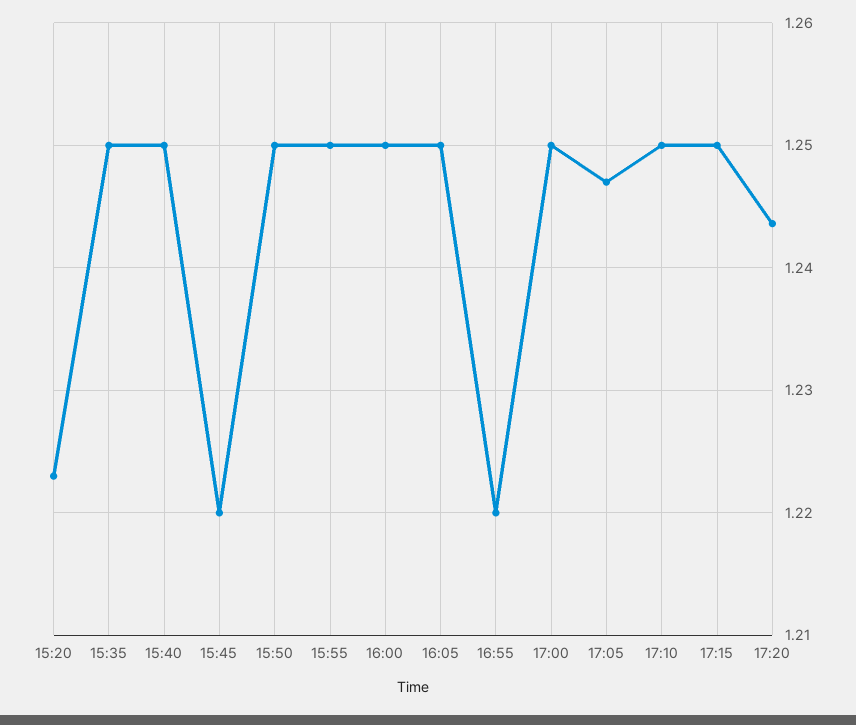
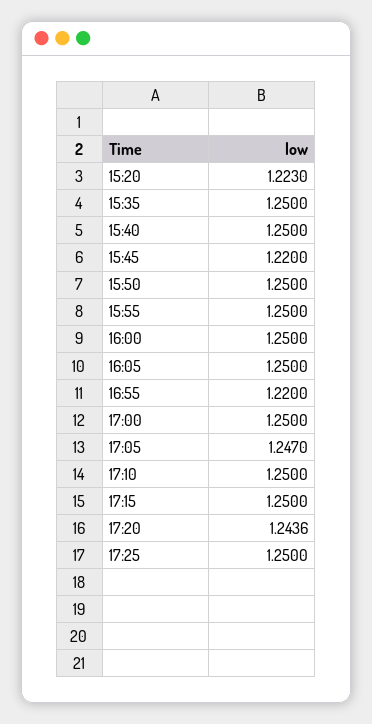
17:25: none -> 1.25

